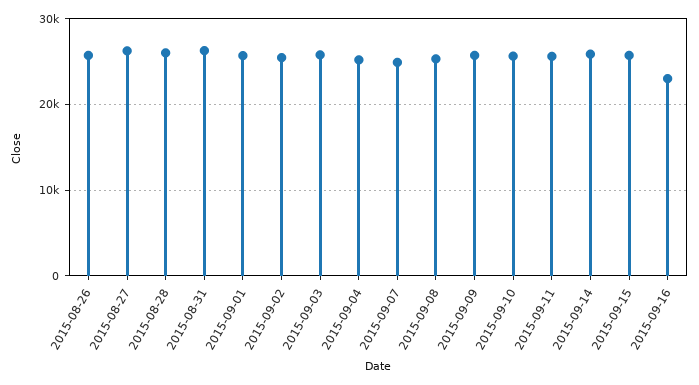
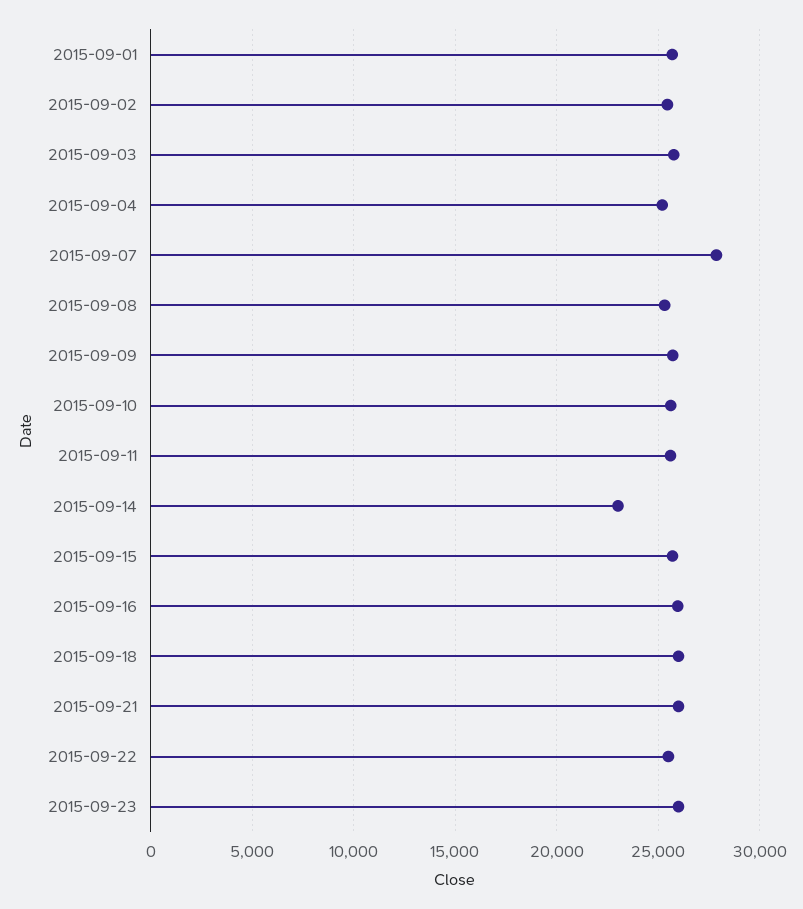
2015-08-26: 26000 -> none
2015-08-27: 26000 -> none
2015-08-28: 26000 -> none
2015-08-31: 26000 -> none
2015-09-07: 25000 -> 28000
2015-09-14: 26000 -> 23000
2015-09-16: 23000 -> 26000
2015-09-18: none -> 26000
2015-09-21: none -> 26000
2015-09-22: none -> 25500
2015-09-23: none -> 26000

